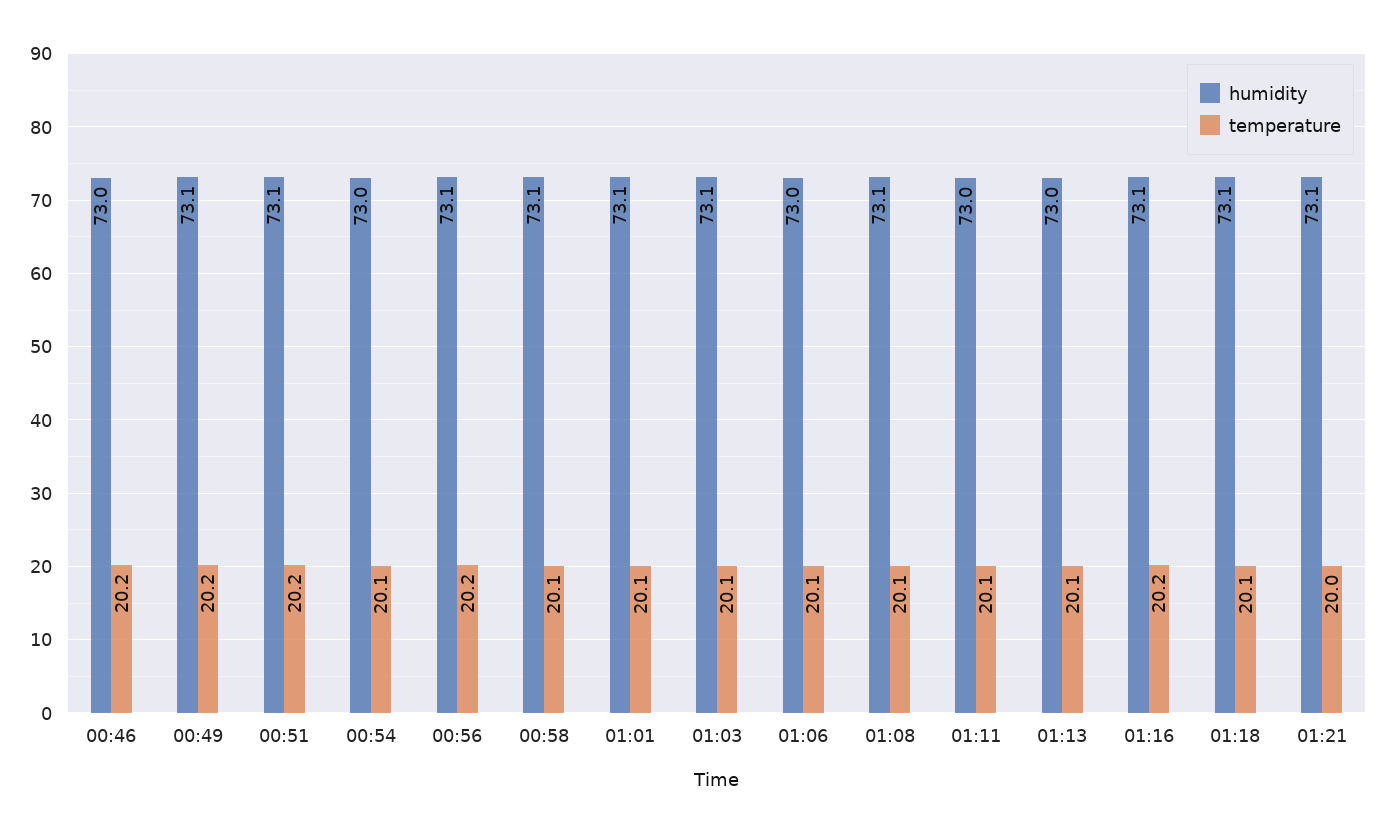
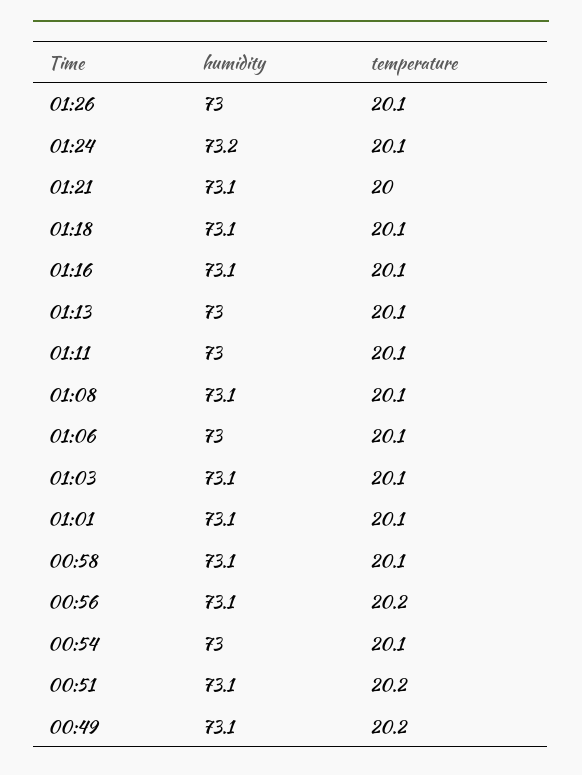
humidity, 00:46: 73 -> none
temperature, 00:46: 20.2 -> none
temperature, 01:16: 20.2 -> 20.1
humidity, 01:26: none -> 73
temperature, 01:26: none -> 20.1
humidity, 01:24: none -> 73.2
temperature, 01:24: none -> 20.1

